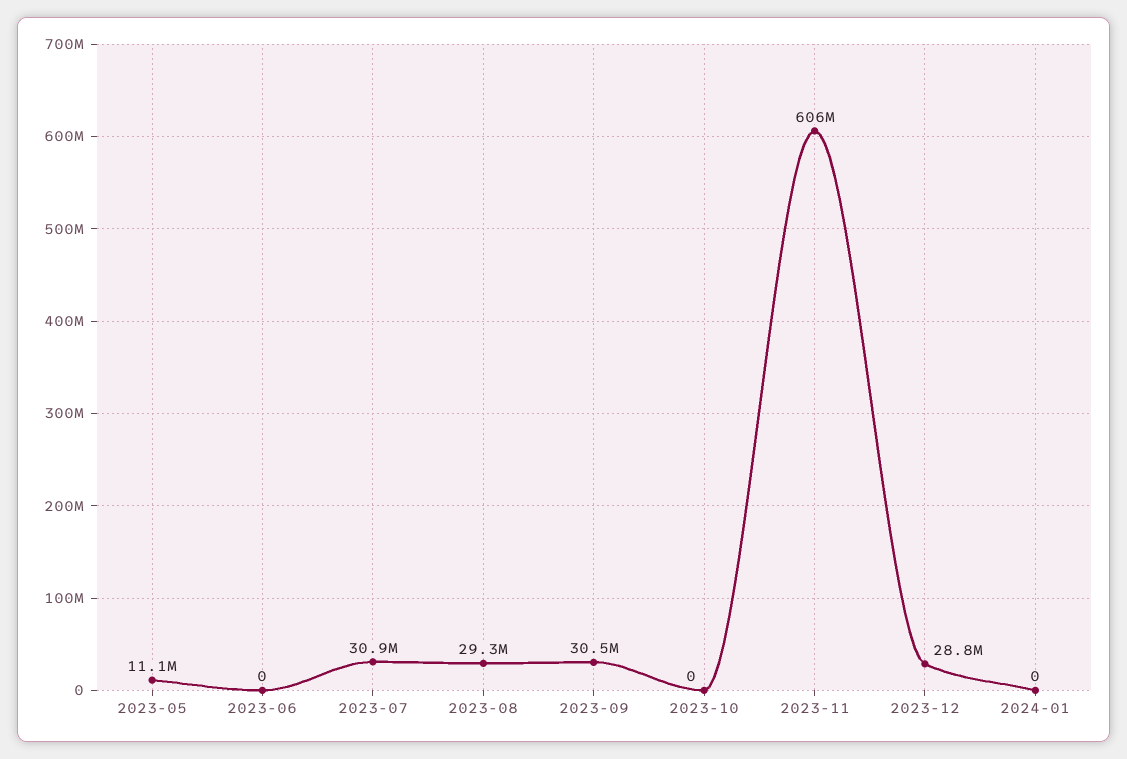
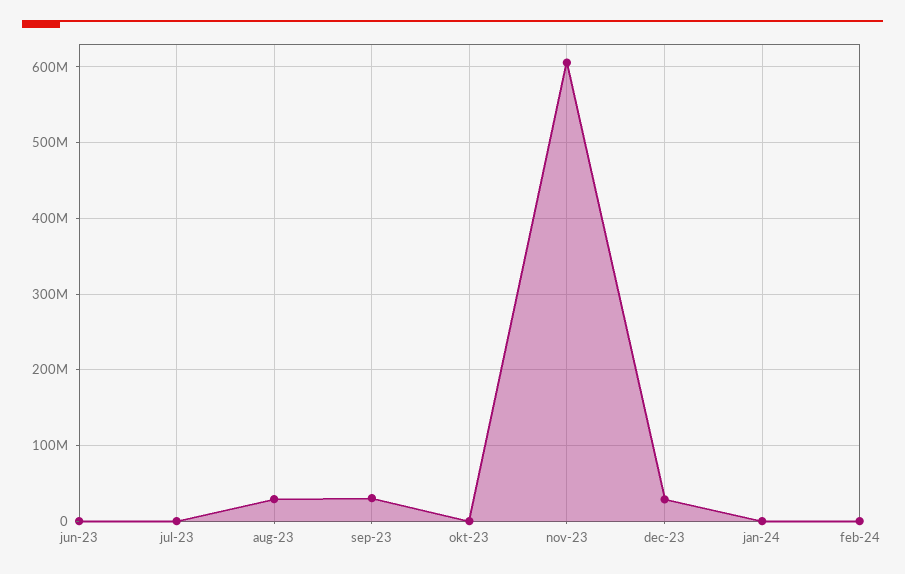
2023-05: 11100000 -> none
2023-07: 30900000 -> 0
feb-24: none -> 0

